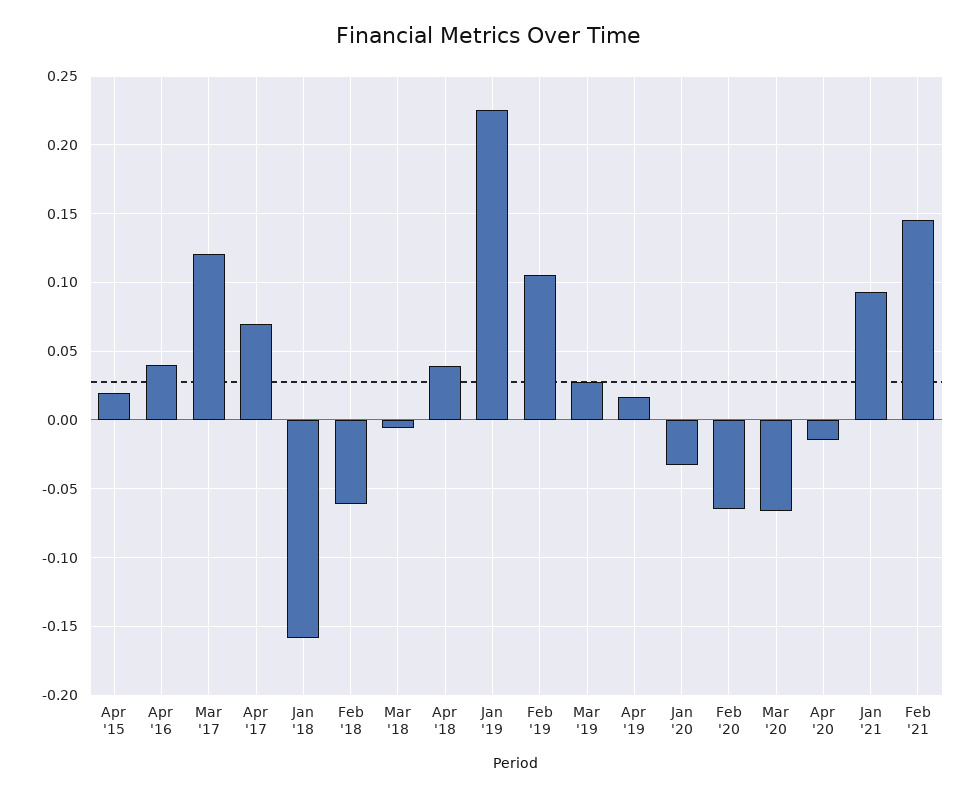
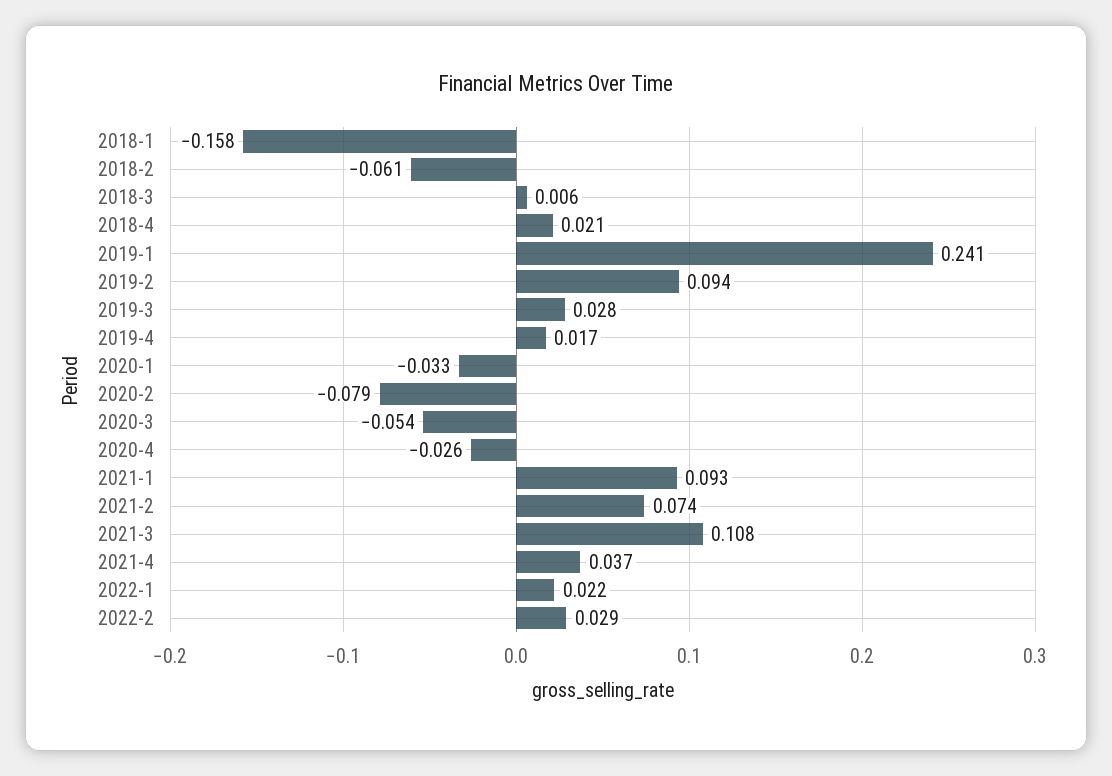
Apr '15: 0.02 -> none
Apr '16: 0.04 -> none
Mar '17: 0.12 -> none
Apr '17: 0.07 -> none
Mar '18: -0.005 -> 0.006
Apr '18: 0.04 -> 0.021
Jan '19: 0.225 -> 0.241
Feb '19: 0.105 -> 0.094
Feb '20: -0.065 -> -0.079
Mar '20: -0.065 -> -0.054
Apr '20: -0.015 -> -0.026
Feb '21: 0.145 -> 0.074
2021-3: none -> 0.108
2021-4: none -> 0.037
2022-1: none -> 0.022
2022-2: none -> 0.029

